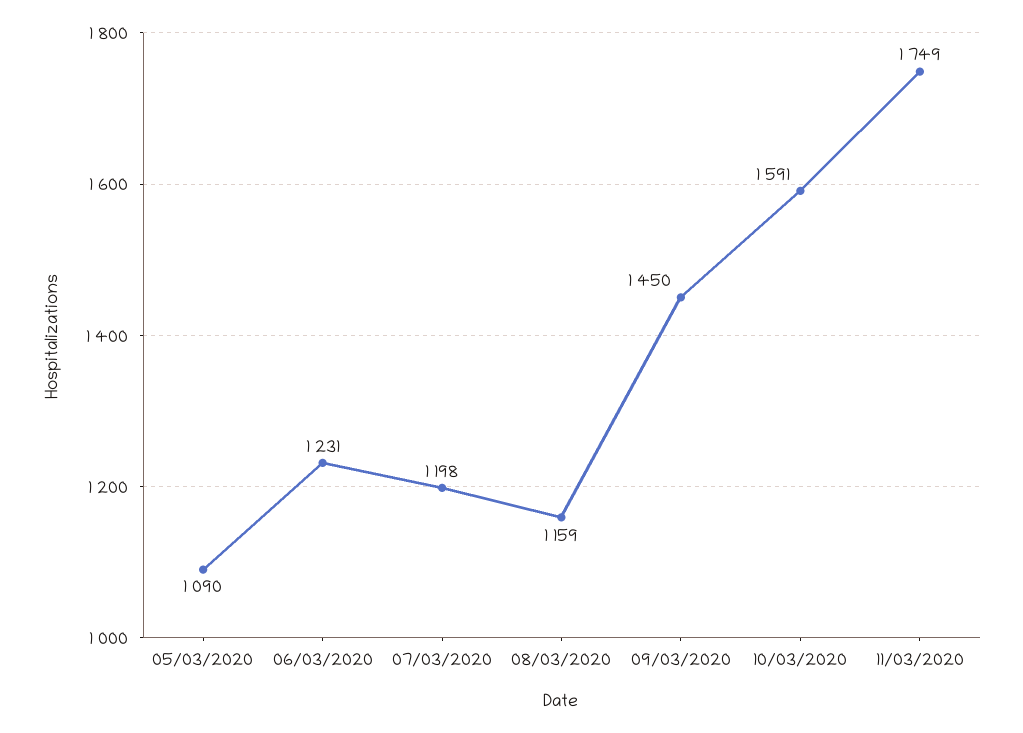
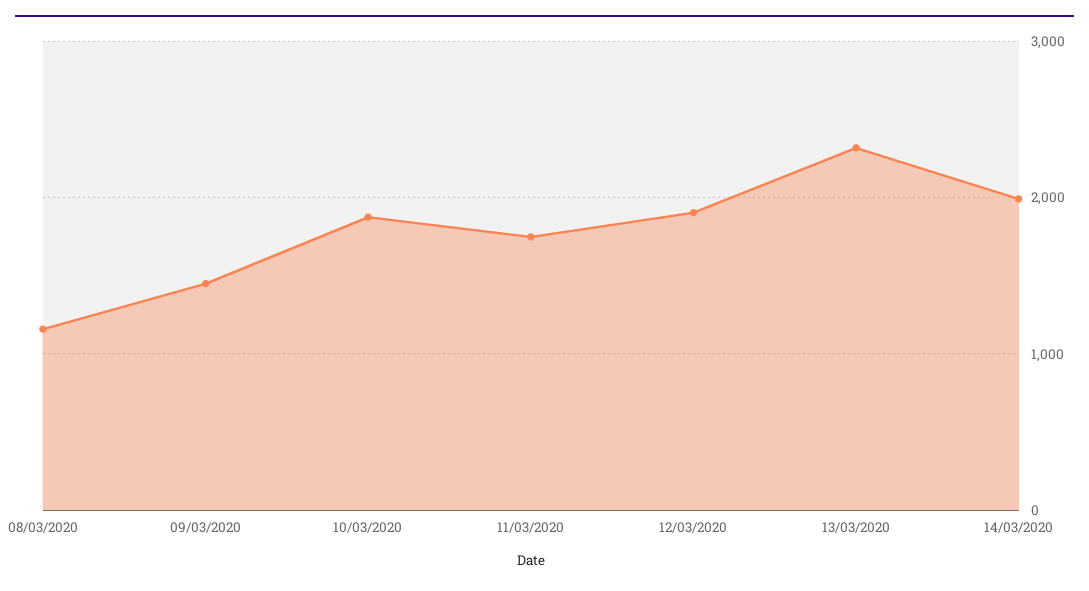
05/03/2020: 1090 -> none
06/03/2020: 1231 -> none
07/03/2020: 1198 -> none
10/03/2020: 1591 -> 1900
12/03/2020: none -> 1900
13/03/2020: none -> 2300
14/03/2020: none -> 2000

